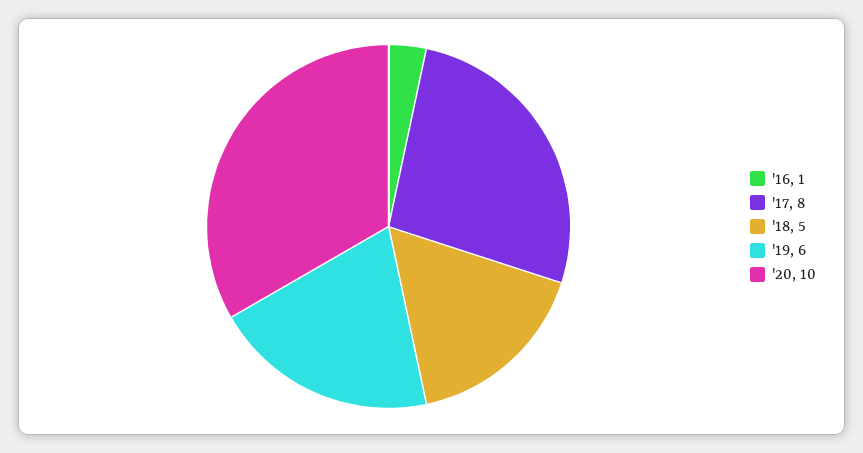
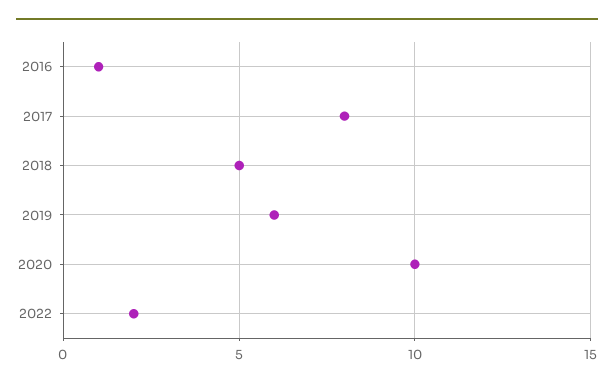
2022: none -> 2

